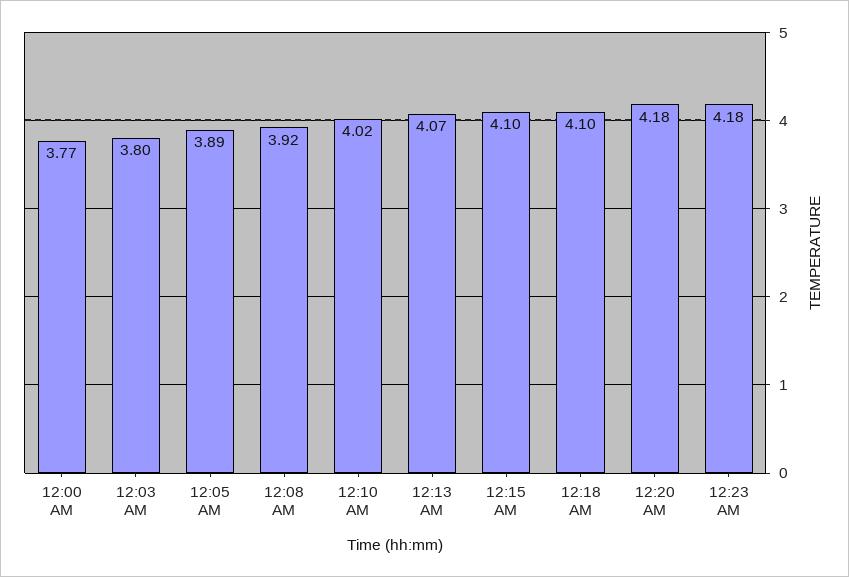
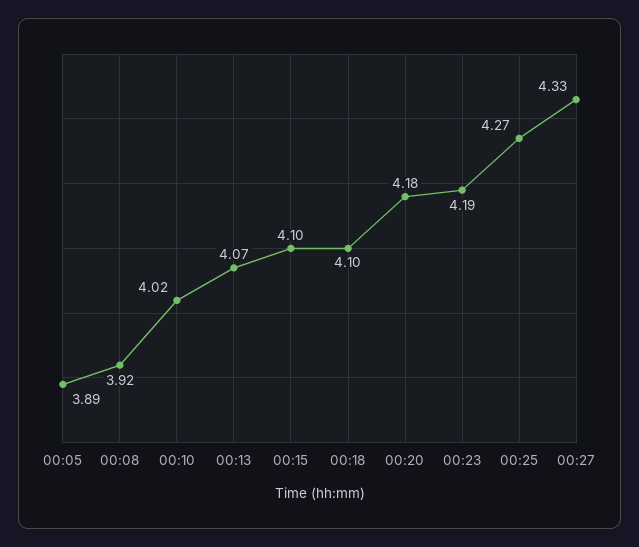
12:00 AM: 3.77 -> none
12:03 AM: 3.8 -> none
12:23 AM: 4.18 -> 4.19
00:25: none -> 4.27
00:27: none -> 4.33

